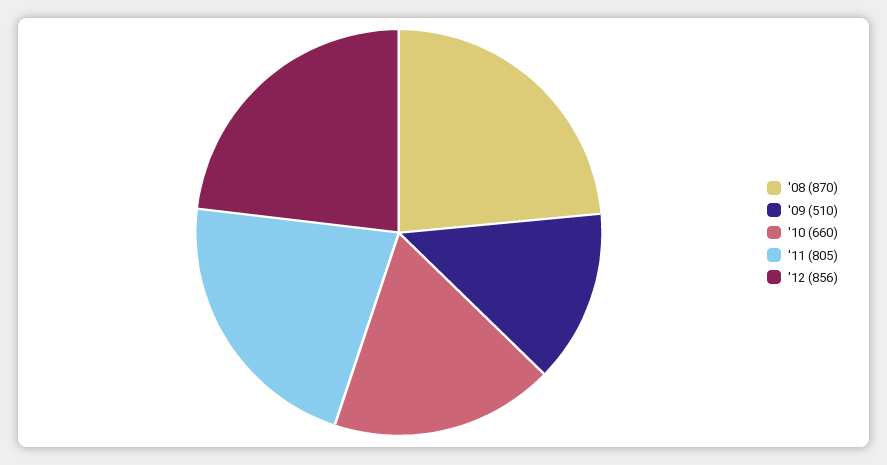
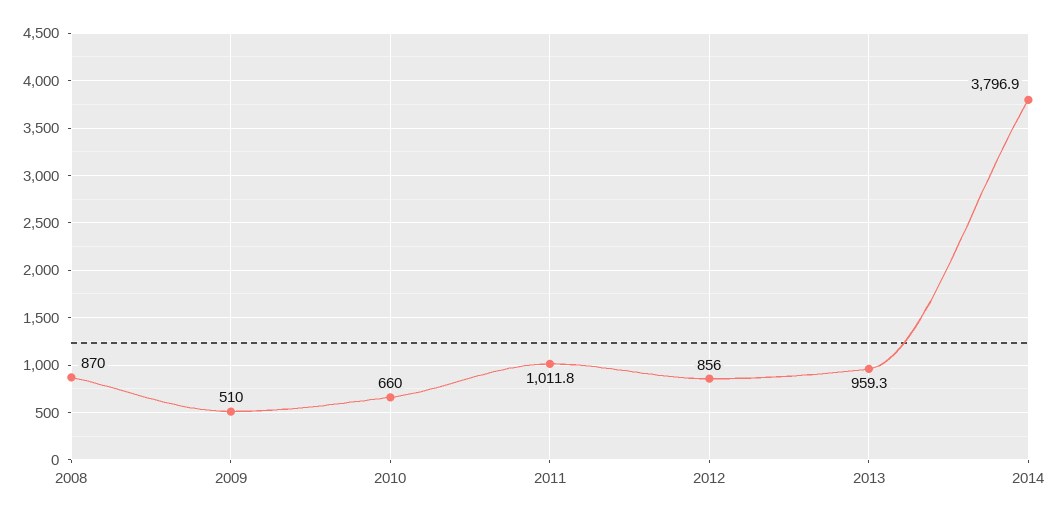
'11: 805 -> 1011.8
2013: none -> 959.3
2014: none -> 3796.9

